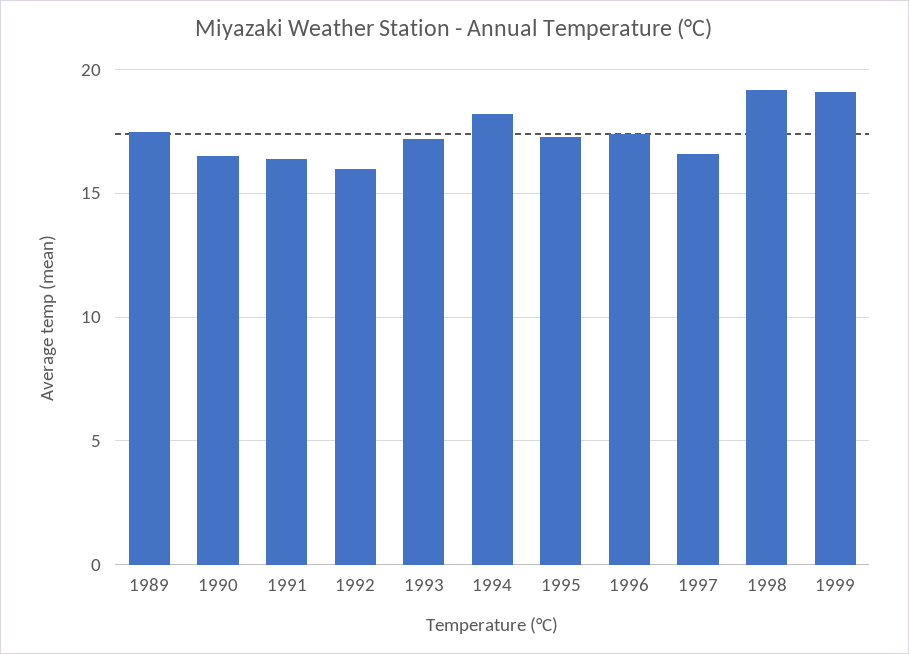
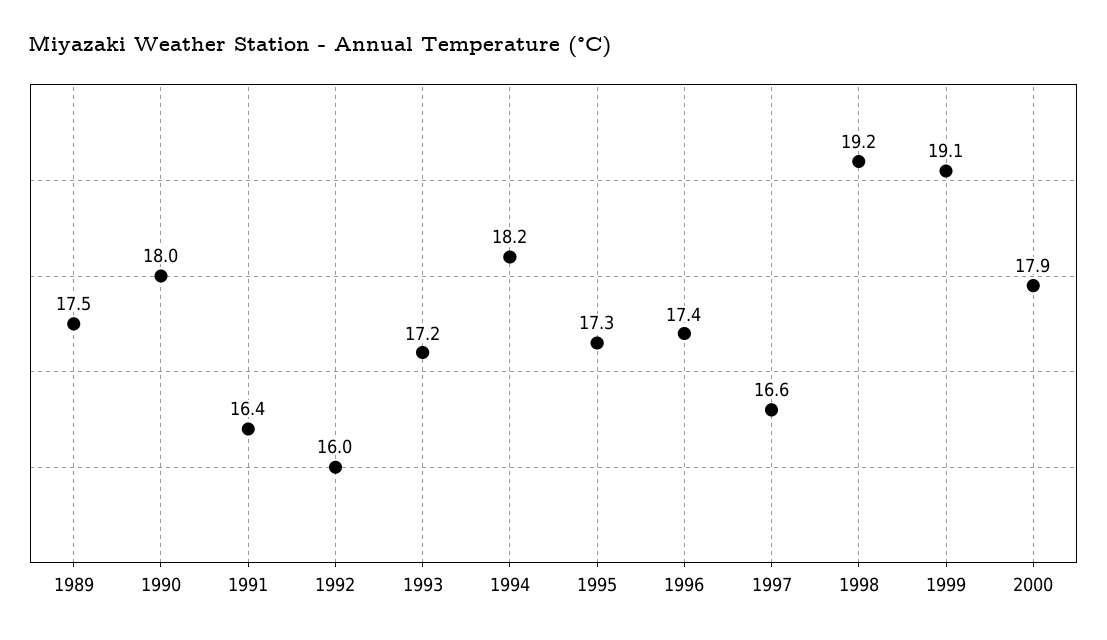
1990: 16.5 -> 18
2000: none -> 17.9

